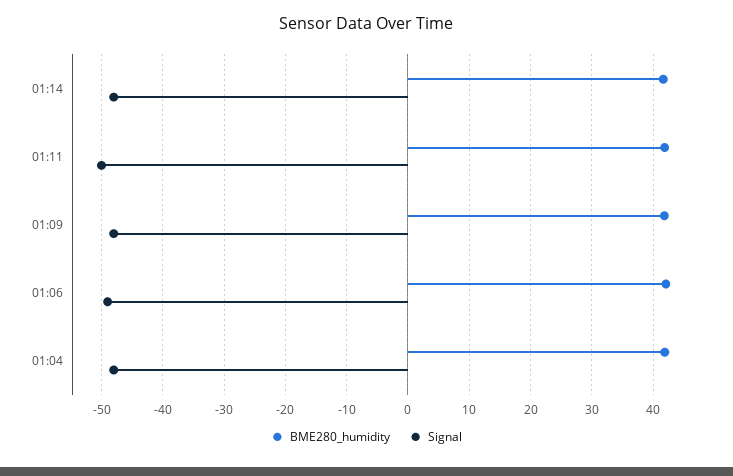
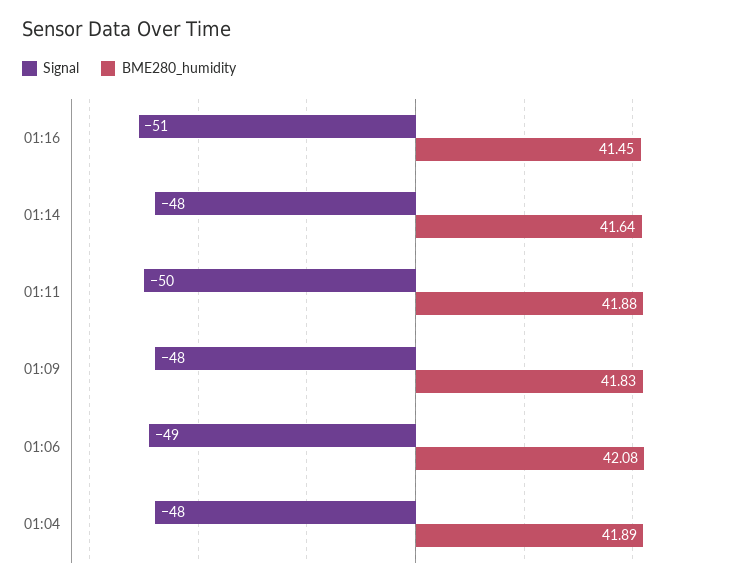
Signal, 01:16: none -> -51
BME280_humidity, 01:16: none -> 41.45

